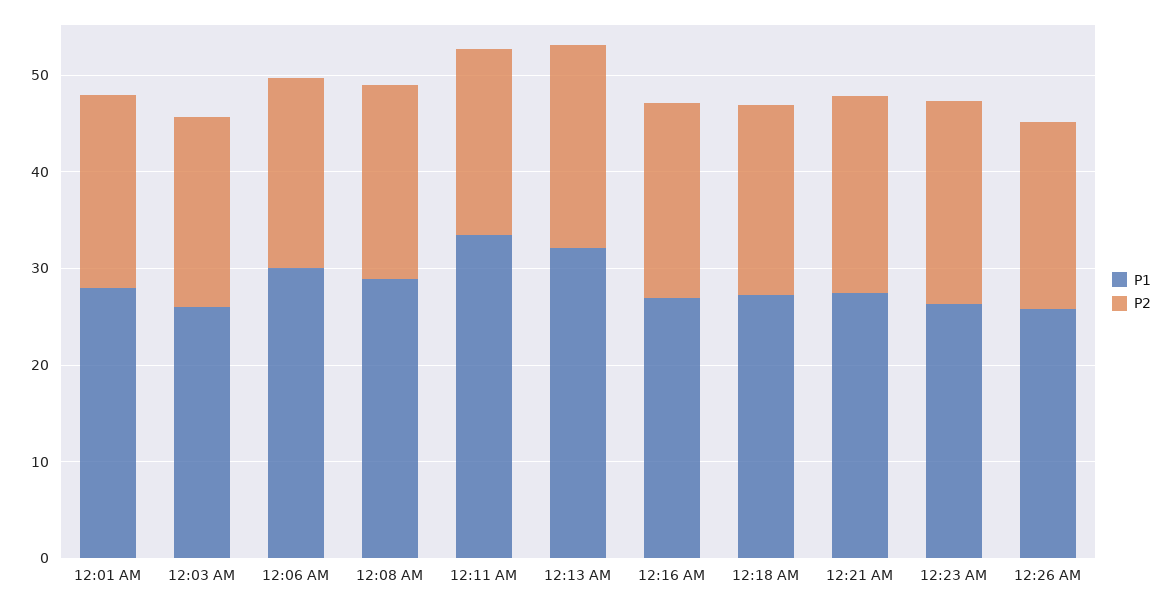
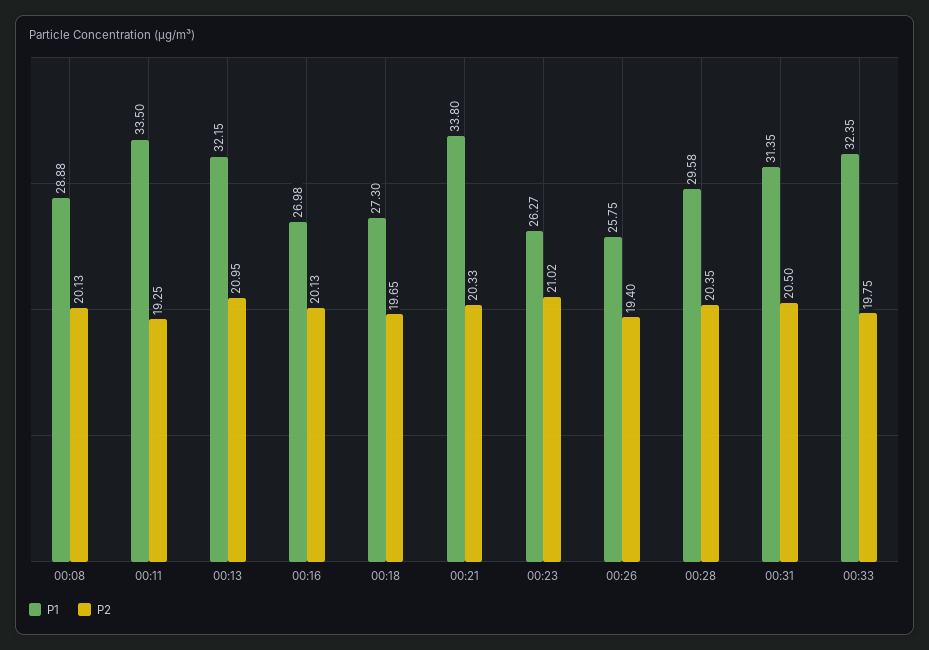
P1, 12:01 AM: 28 -> none
P2, 12:01 AM: 20 -> none
P1, 12:03 AM: 26 -> none
P2, 12:03 AM: 20 -> none
P1, 12:06 AM: 30 -> none
P2, 12:06 AM: 20 -> none
P1, 12:21 AM: 28 -> 33.8
P1, 00:28: none -> 29.58
P2, 00:28: none -> 20.35
P1, 00:31: none -> 31.35
P2, 00:31: none -> 20.5
P1, 00:33: none -> 32.35
P2, 00:33: none -> 19.75

